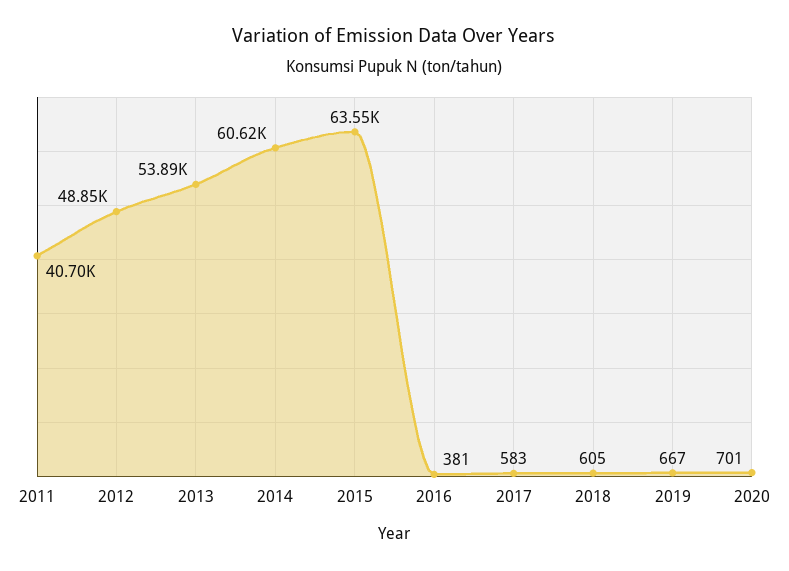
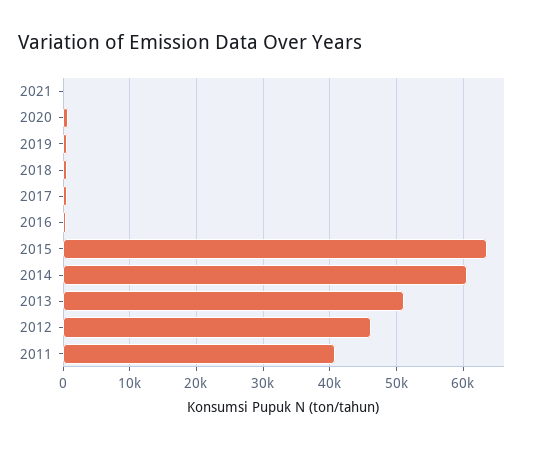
2012: 48850 -> 46000
2013: 53890 -> 51000
2021: none -> 0

